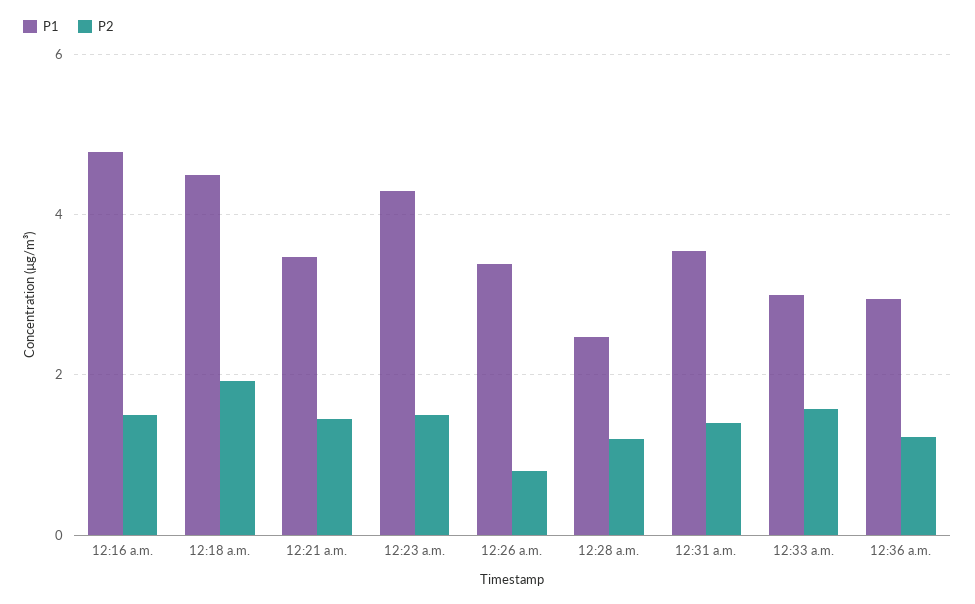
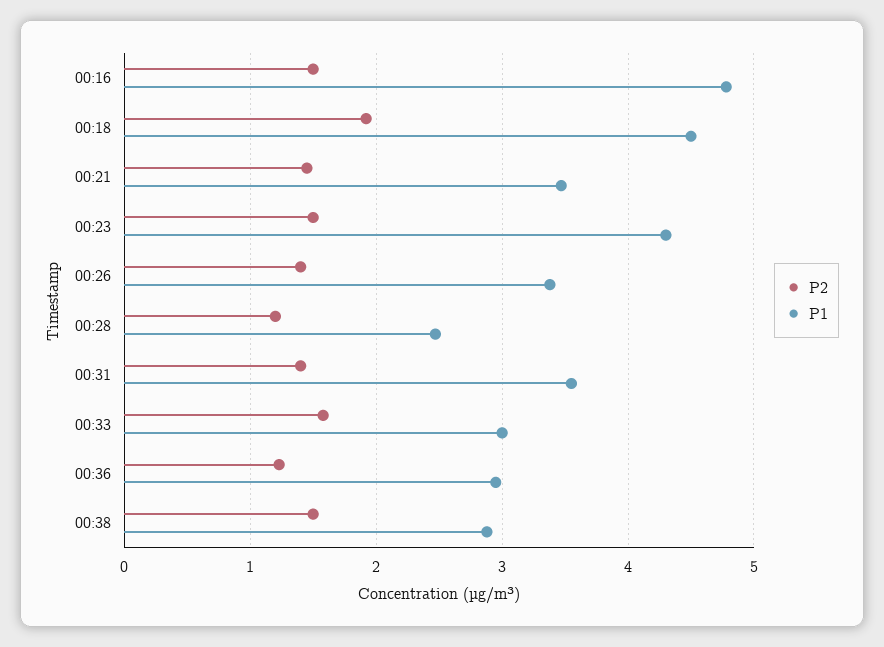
P2, 12:26 a.m.: 0.8 -> 1.4
P2, 00:38: none -> 1.5
P1, 00:38: none -> 2.9

